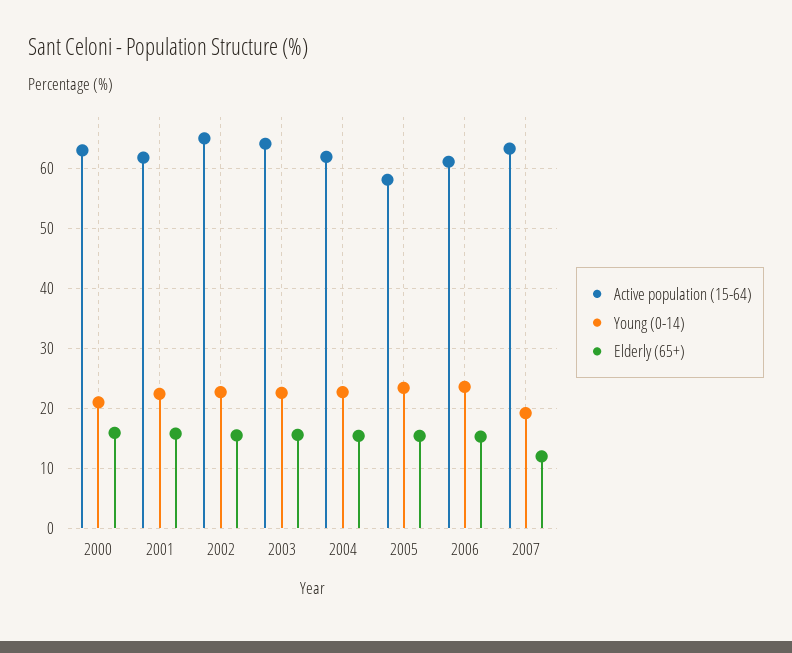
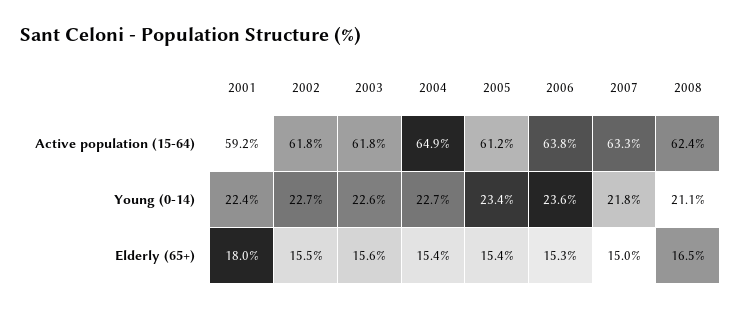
Active population (15-64), 2000: 63 -> none
Young (0-14), 2000: 21 -> none
Elderly (65+), 2000: 16 -> none
Active population (15-64), 2001: 62 -> 59.2
Elderly (65+), 2001: 16 -> 18
Active population (15-64), 2002: 65 -> 61.8
Active population (15-64), 2003: 64 -> 61.8
Active population (15-64), 2004: 62 -> 64.9
Active population (15-64), 2005: 58 -> 61.2
Active population (15-64), 2006: 61 -> 63.8
Young (0-14), 2007: 19 -> 21.8
Elderly (65+), 2007: 12 -> 15
Active population (15-64), 2008: none -> 62.4
Young (0-14), 2008: none -> 21.1
Elderly (65+), 2008: none -> 16.5

